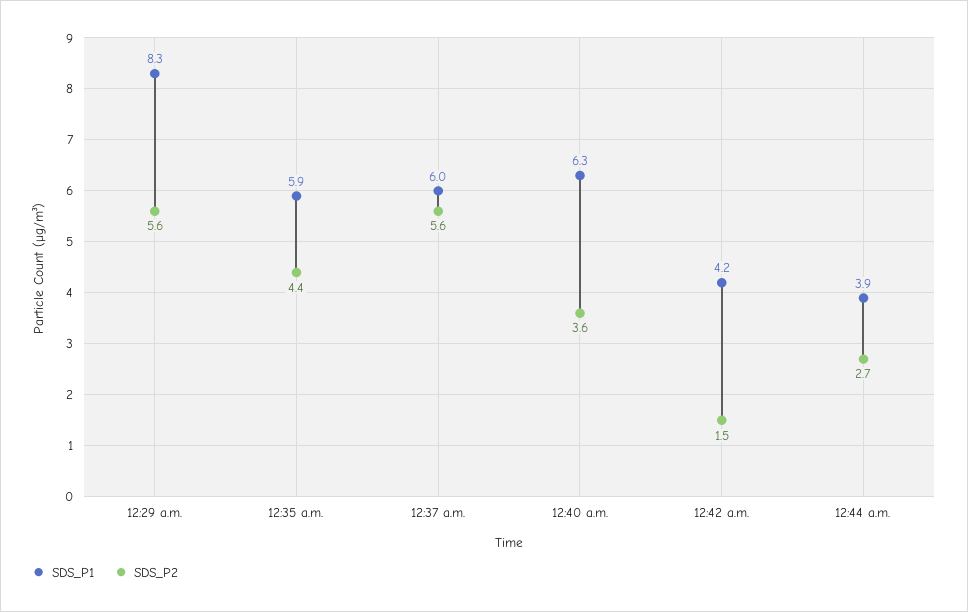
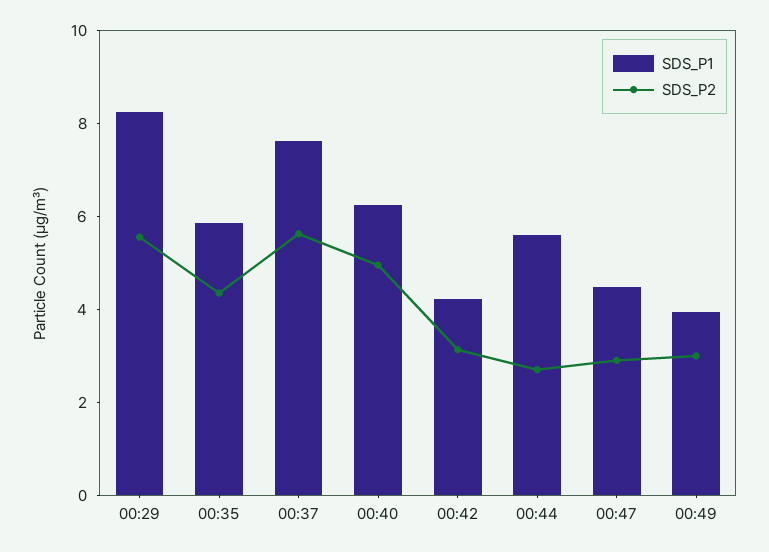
SDS_P1, 12:37 a.m.: 6 -> 7.5
SDS_P2, 12:40 a.m.: 3.6 -> 5
SDS_P2, 12:42 a.m.: 1.5 -> 3
SDS_P1, 12:44 a.m.: 3.9 -> 5.5
SDS_P1, 00:47: none -> 4.5
SDS_P2, 00:47: none -> 3
SDS_P1, 00:49: none -> 4
SDS_P2, 00:49: none -> 3

